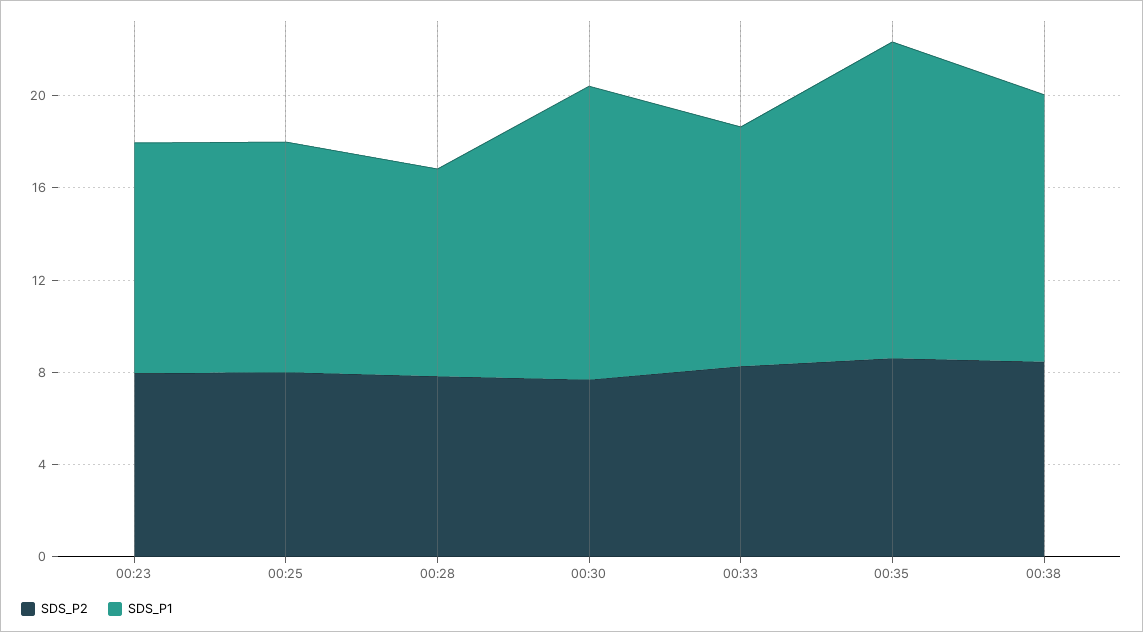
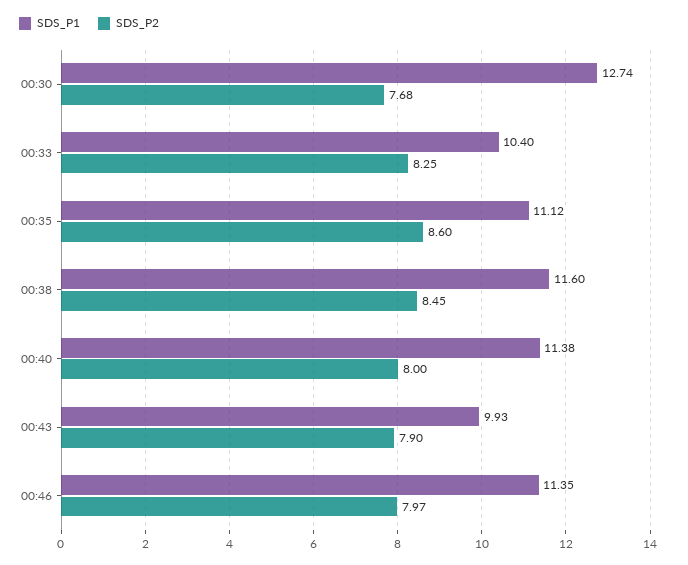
SDS_P2, 00:23: 8 -> none
SDS_P1, 00:23: 10 -> none
SDS_P2, 00:25: 8 -> none
SDS_P1, 00:25: 10 -> none
SDS_P2, 00:28: 8 -> none
SDS_P1, 00:28: 9 -> none
SDS_P1, 00:35: 14 -> 11.12
SDS_P1, 00:40: none -> 11.38
SDS_P2, 00:40: none -> 8
SDS_P1, 00:43: none -> 9.93
SDS_P2, 00:43: none -> 7.9
SDS_P1, 00:46: none -> 11.35
SDS_P2, 00:46: none -> 7.97

